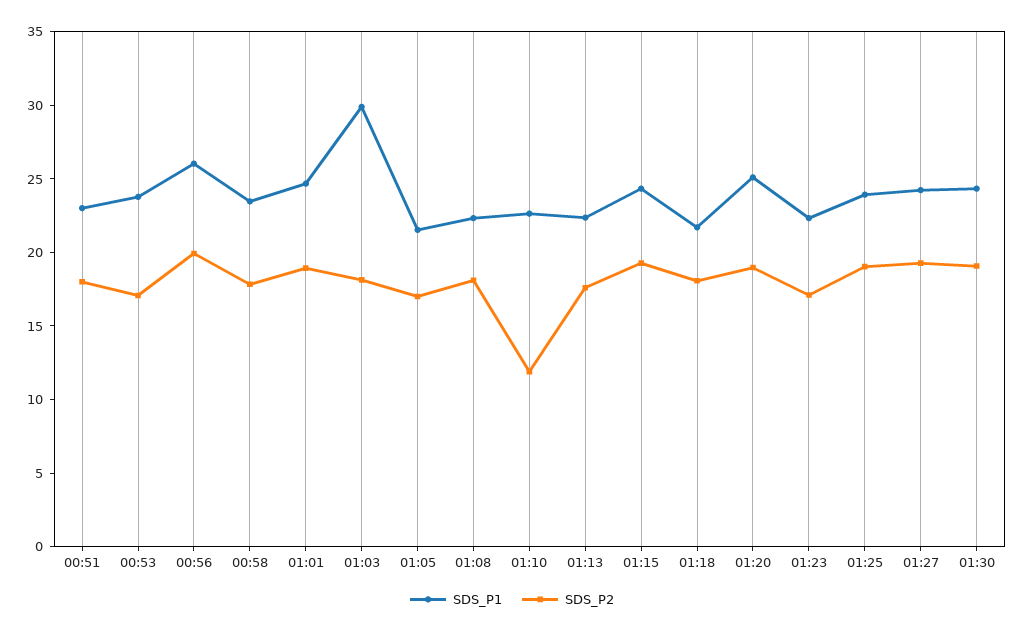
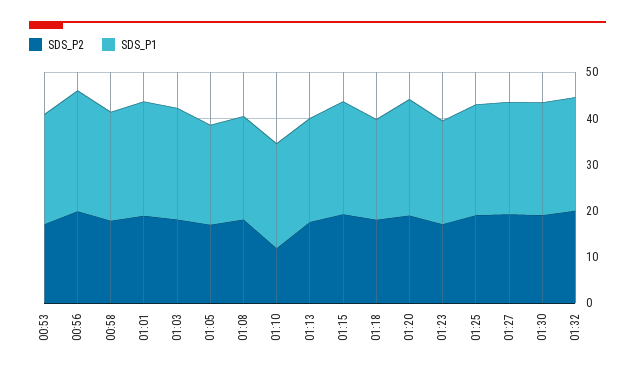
SDS_P1, 00:51: 23 -> none
SDS_P2, 00:51: 18 -> none
SDS_P1, 01:03: 30 -> 24
SDS_P2, 01:32: none -> 20
SDS_P1, 01:32: none -> 24

